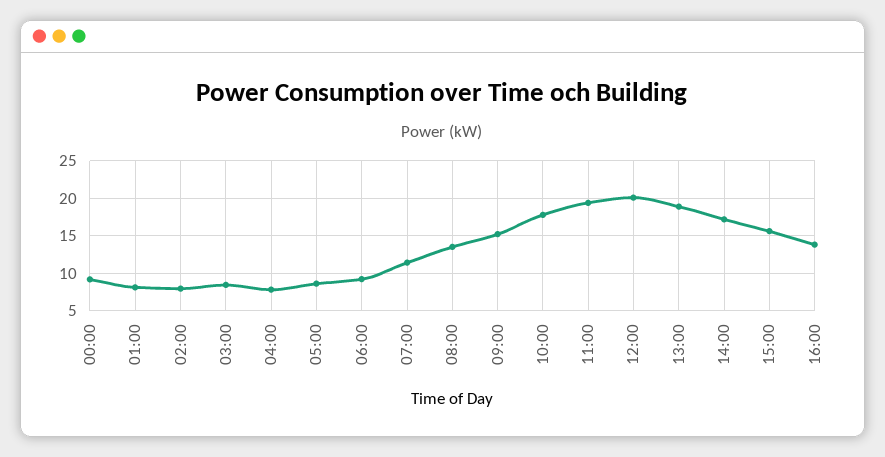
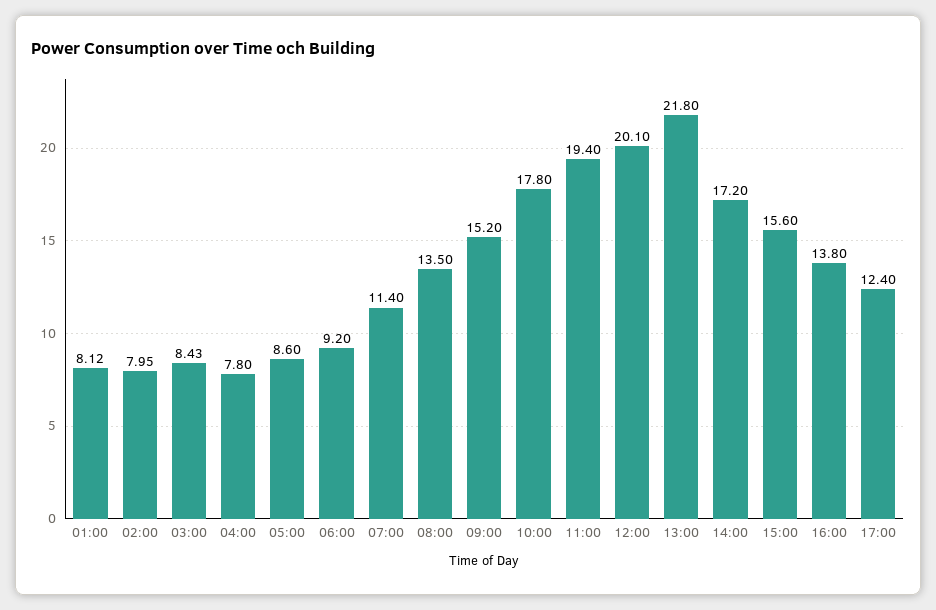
00:00: 9 -> none
13:00: 19 -> 21.8
17:00: none -> 12.4

